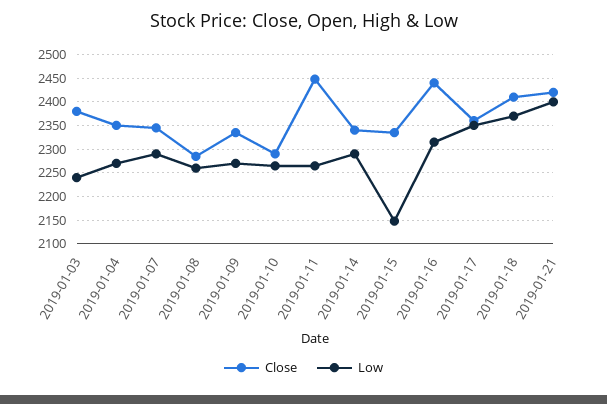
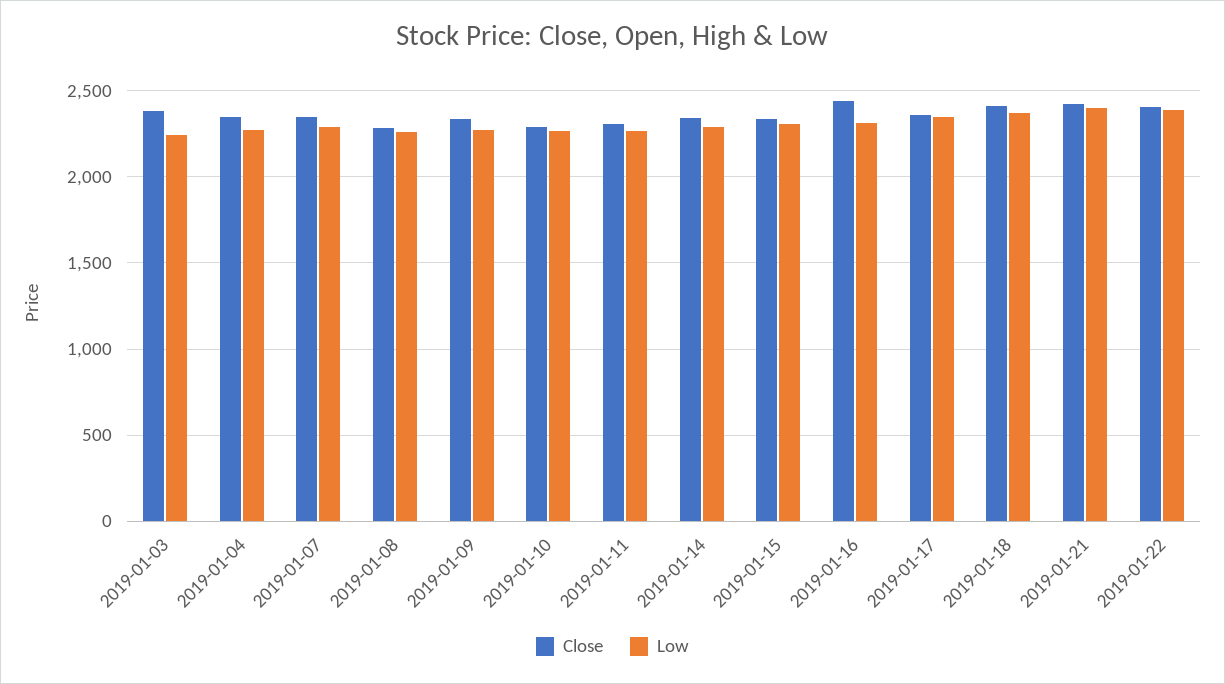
Close, 2019-01-11: 2450 -> 2300
Low, 2019-01-15: 2150 -> 2300
Close, 2019-01-22: none -> 2400
Low, 2019-01-22: none -> 2400

